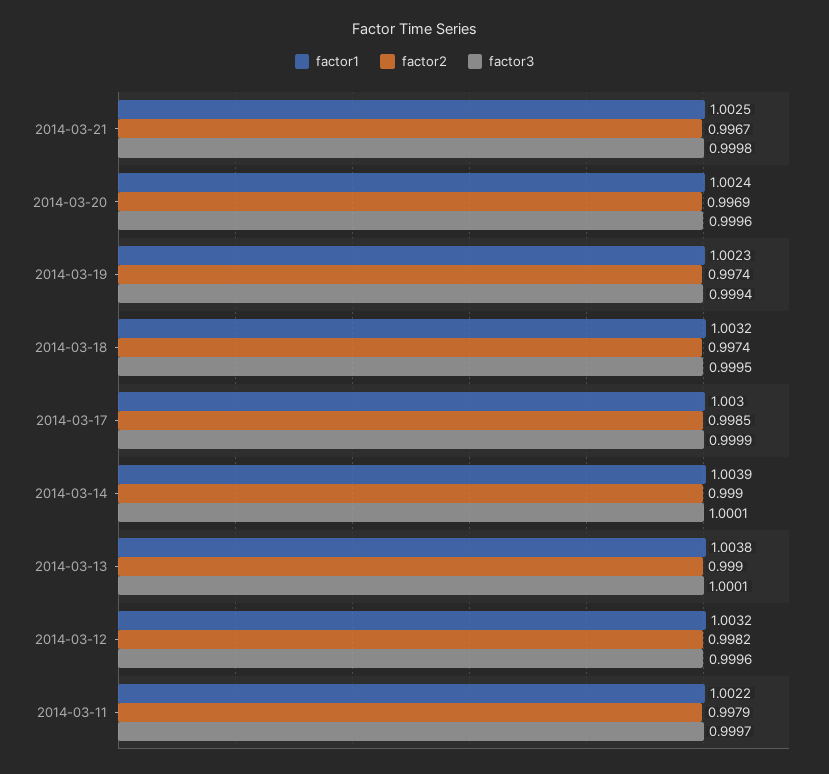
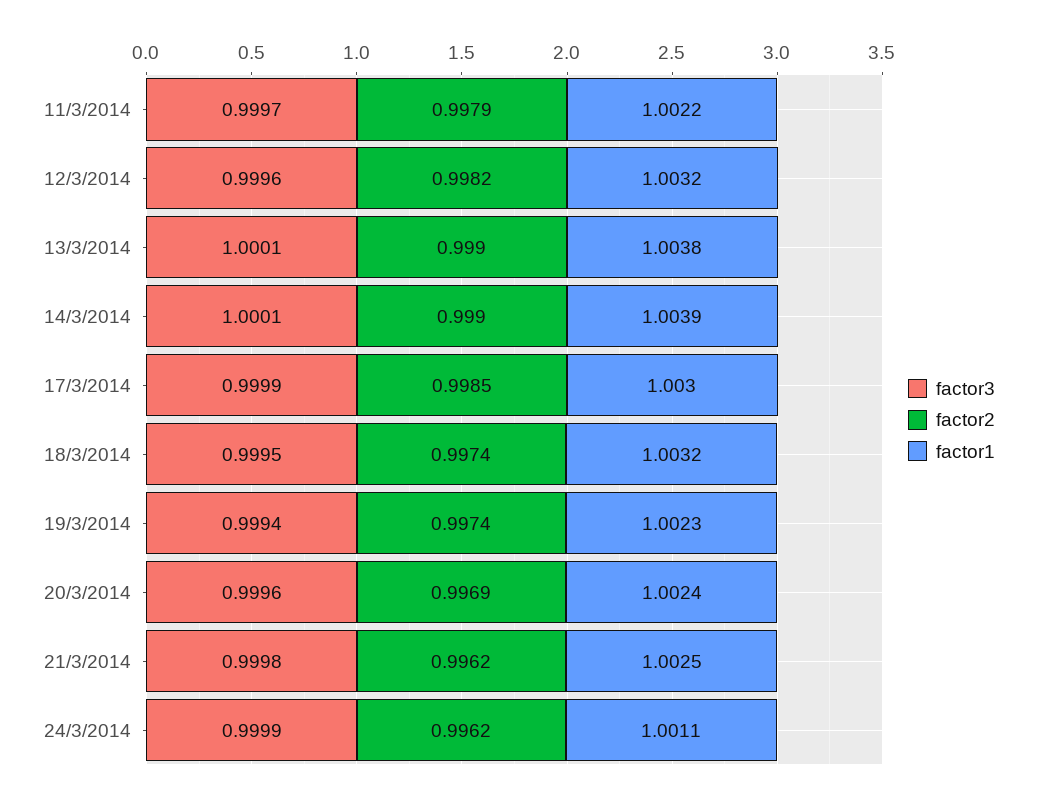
factor2, 2014-03-21: 0.9967 -> 0.9962
factor3, 24/3/2014: none -> 0.9999
factor2, 24/3/2014: none -> 0.9962
factor1, 24/3/2014: none -> 1.0011

